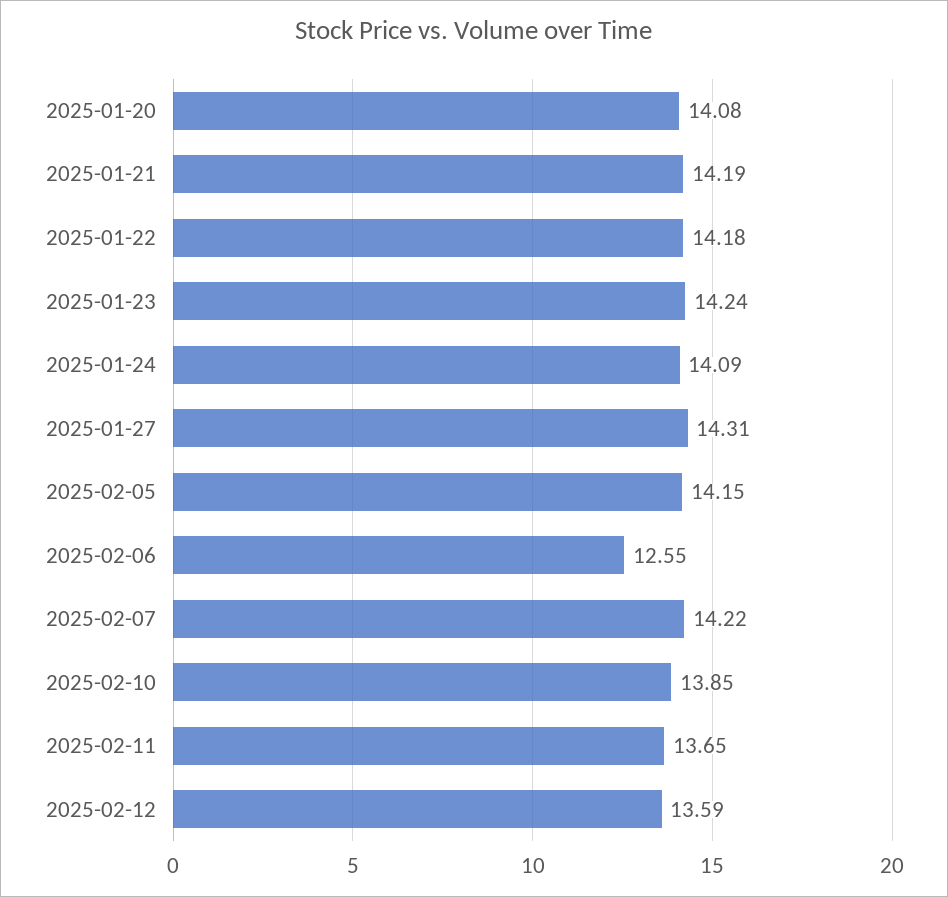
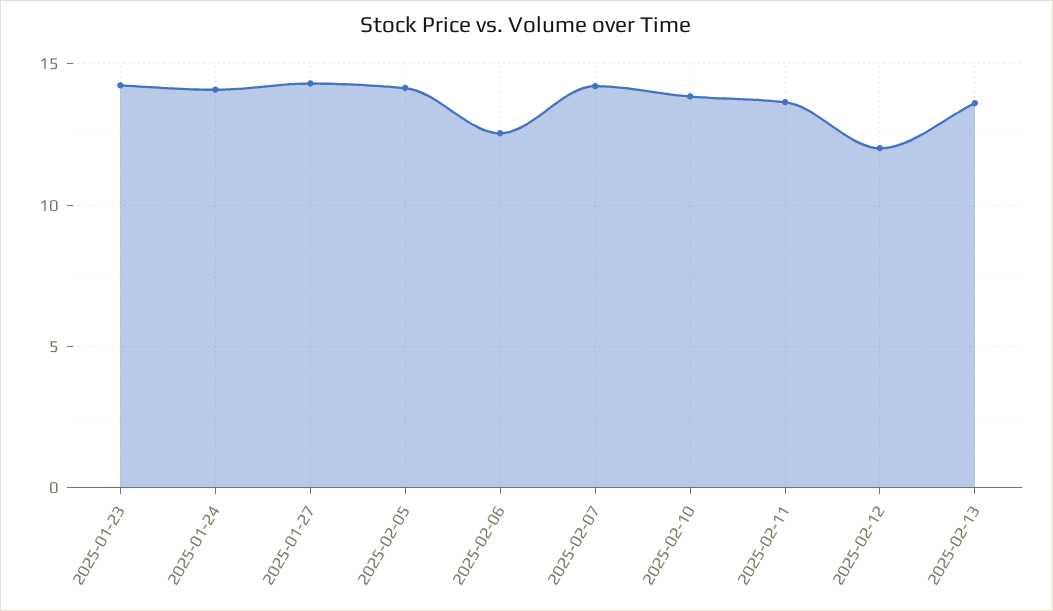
2025-01-20: 14.08 -> none
2025-01-21: 14.19 -> none
2025-01-22: 14.18 -> none
2025-02-12: 13.59 -> 12
2025-02-13: none -> 13.5

